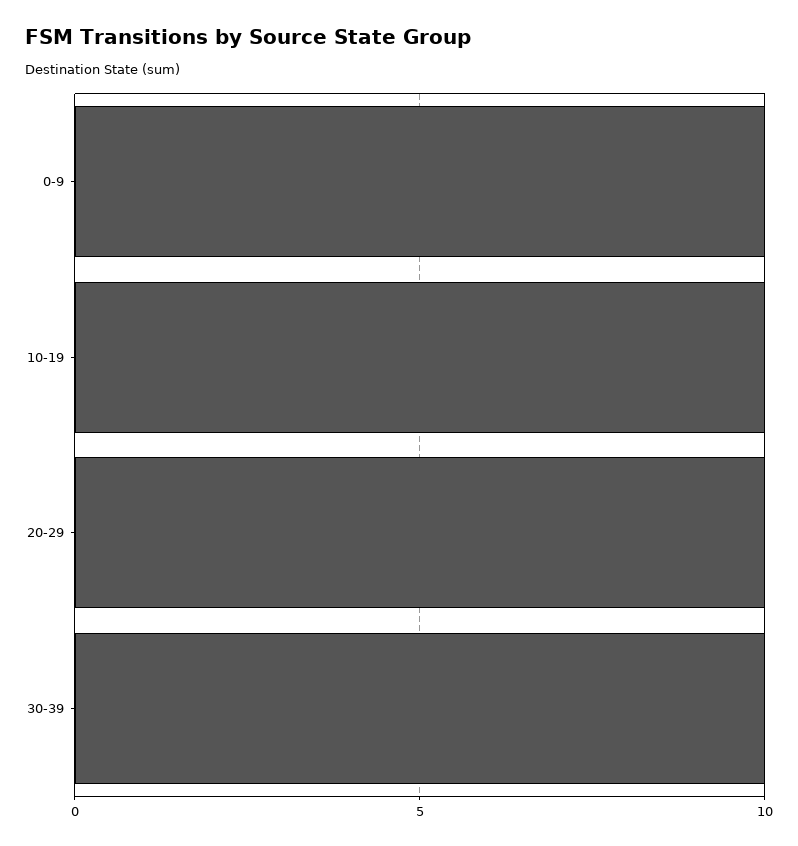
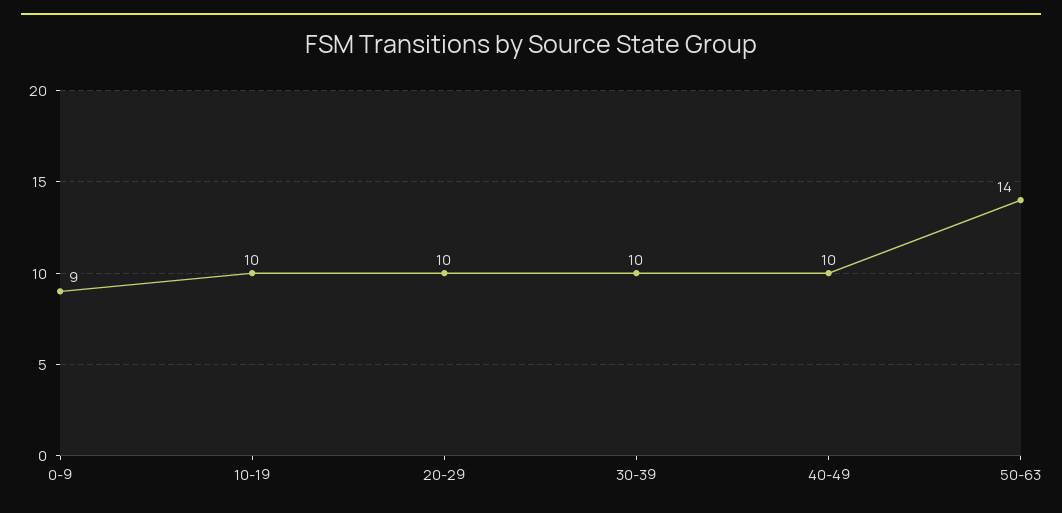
0-9: 10 -> 9
40-49: none -> 10
50-63: none -> 14

